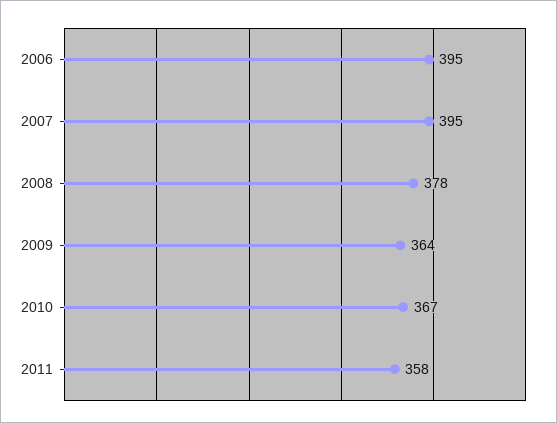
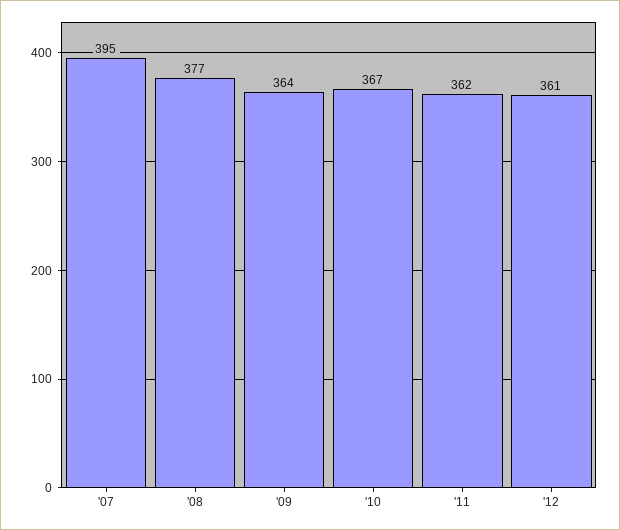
2006: 395 -> none
2008: 378 -> 377
2011: 358 -> 362
'12: none -> 361

